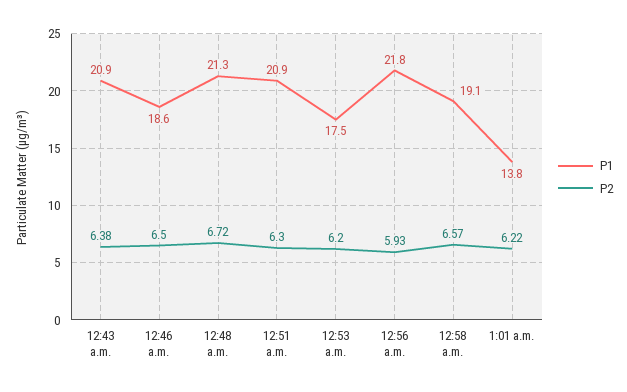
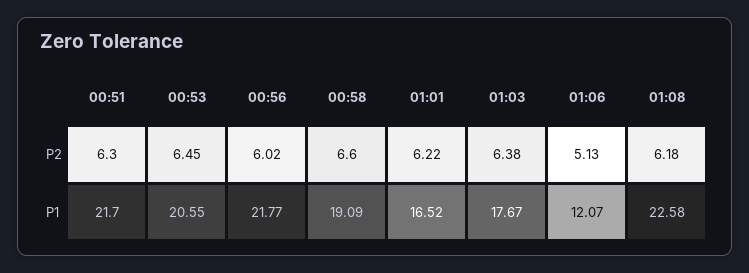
P1, 12:43 a.m.: 20.9 -> none
P2, 12:43 a.m.: 6.38 -> none
P1, 12:46 a.m.: 18.6 -> none
P2, 12:46 a.m.: 6.5 -> none
P1, 12:48 a.m.: 21.3 -> none
P2, 12:48 a.m.: 6.72 -> none
P1, 12:51 a.m.: 20.9 -> 21.7
P1, 12:53 a.m.: 17.5 -> 20.55
P2, 12:53 a.m.: 6.2 -> 6.45
P2, 12:56 a.m.: 5.93 -> 6.02
P2, 12:58 a.m.: 6.57 -> 6.6
P1, 1:01 a.m.: 13.8 -> 16.52
P2, 01:03: none -> 6.38
P2, 01:06: none -> 5.13
P2, 01:08: none -> 6.18
P1, 01:03: none -> 17.67
P1, 01:06: none -> 12.07
P1, 01:08: none -> 22.58

